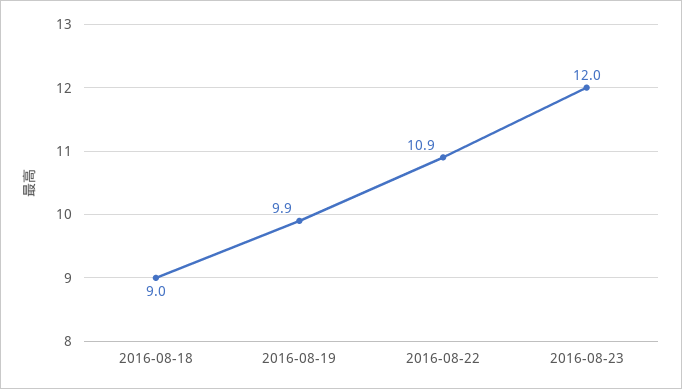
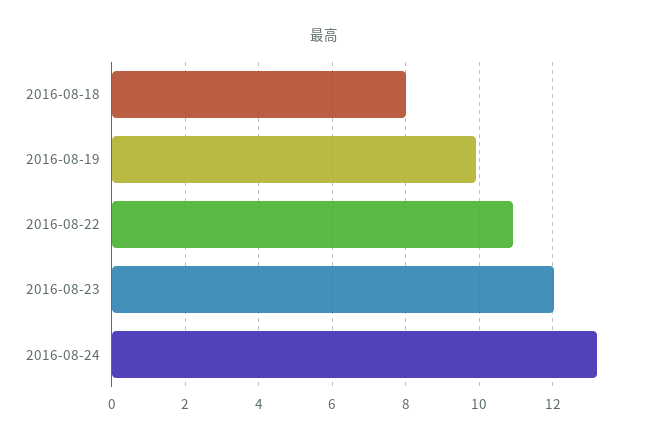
2016-08-18: 9 -> 8
2016-08-24: none -> 13.2

